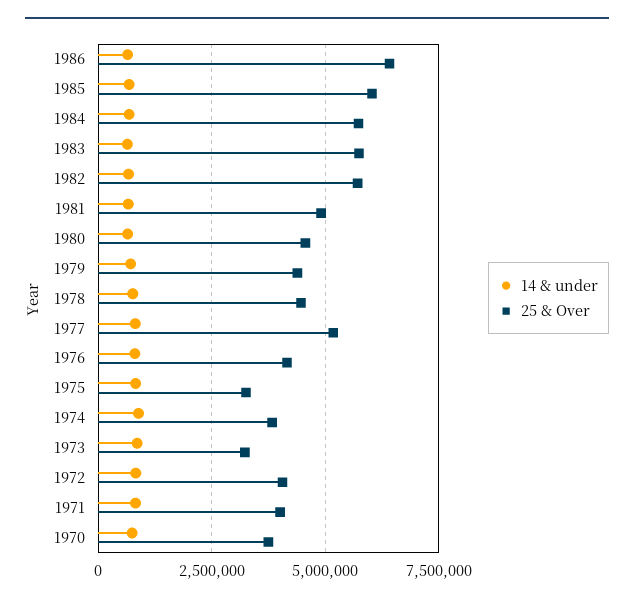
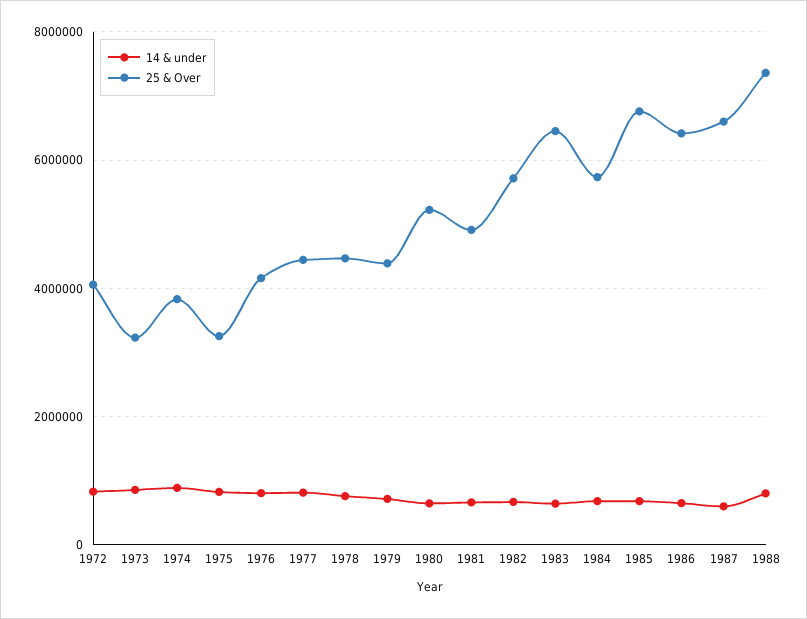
25 & Over, 1985: 6000000 -> 6800000
25 & Over, 1983: 5750000 -> 6400000
25 & Over, 1980: 4500000 -> 5200000
25 & Over, 1977: 5250000 -> 4400000
14 & under, 1971: 750000 -> none
25 & Over, 1971: 4000000 -> none
14 & under, 1970: 750000 -> none
25 & Over, 1970: 3750000 -> none
14 & under, 1987: none -> 600000
25 & Over, 1987: none -> 6600000
14 & under, 1988: none -> 800000
25 & Over, 1988: none -> 7400000

